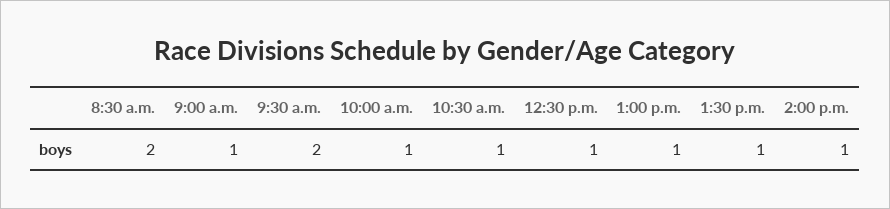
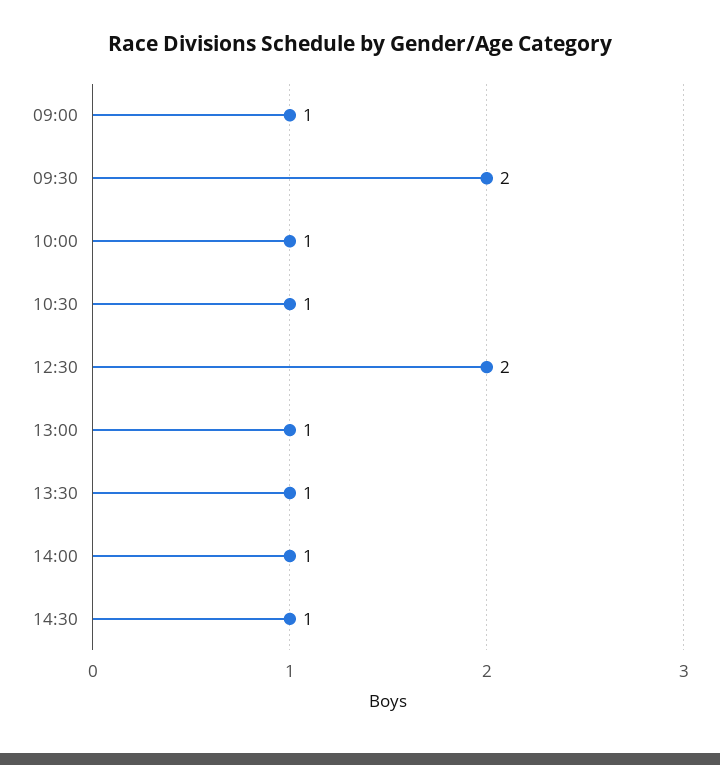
8:30 a.m.: 2 -> none
12:30 p.m.: 1 -> 2
14:30: none -> 1

